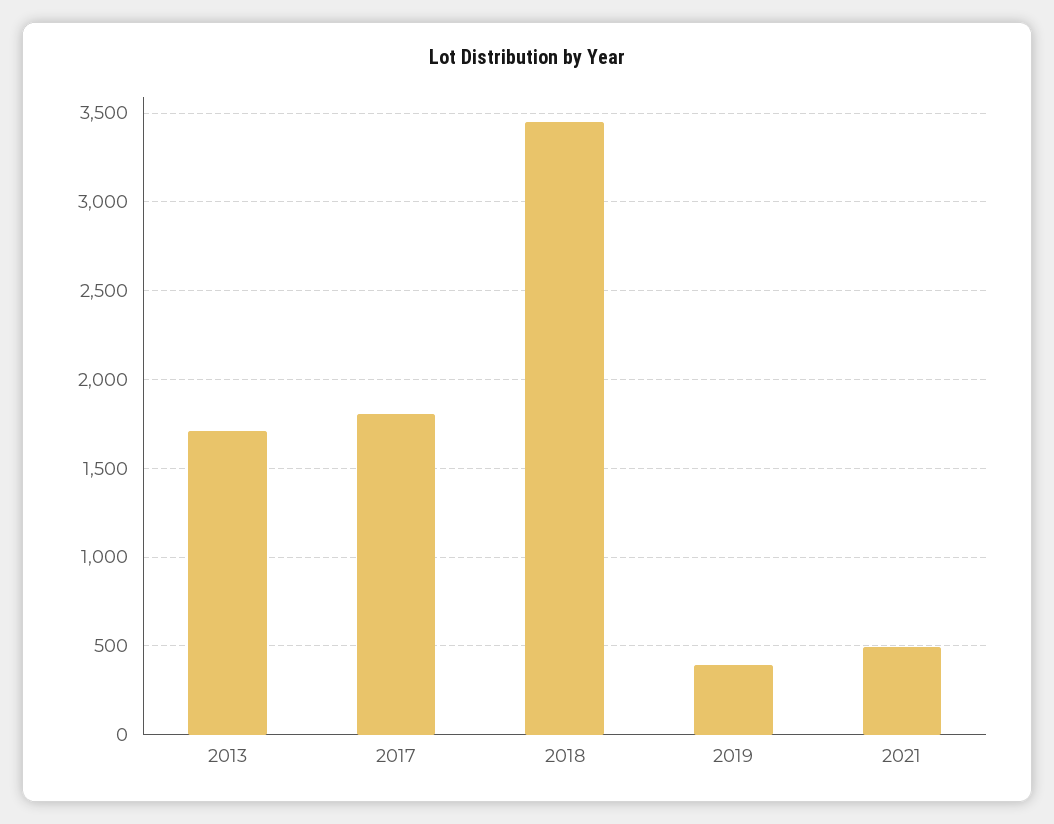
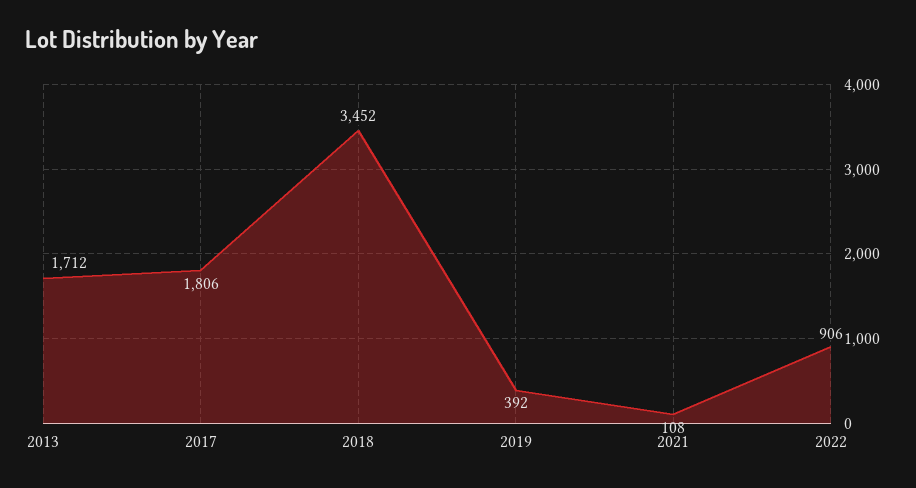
2021: 500 -> 108
2022: none -> 906

